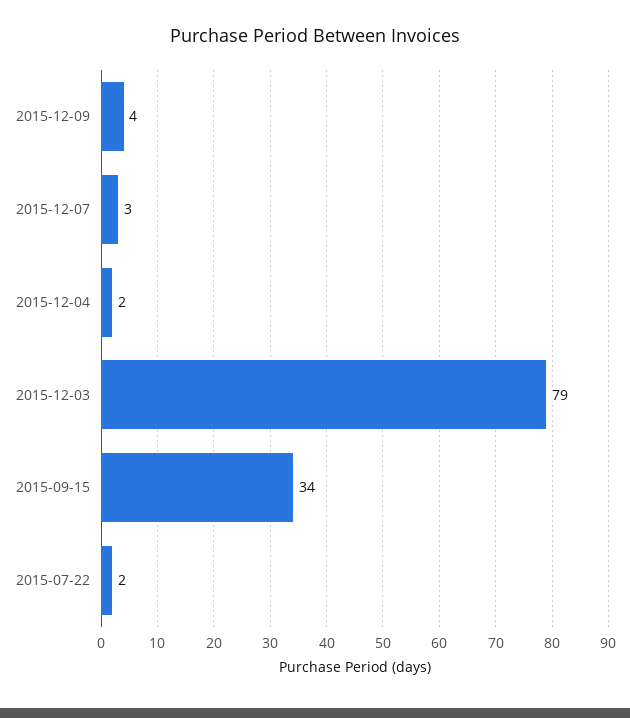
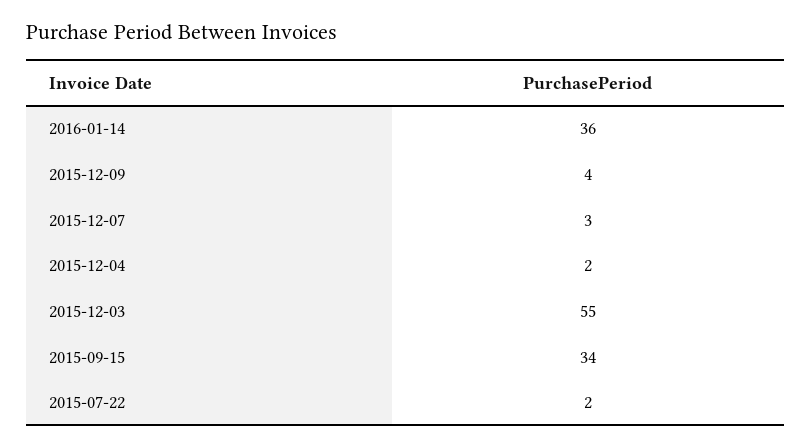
2015-12-03: 79 -> 55
2016-01-14: none -> 36

